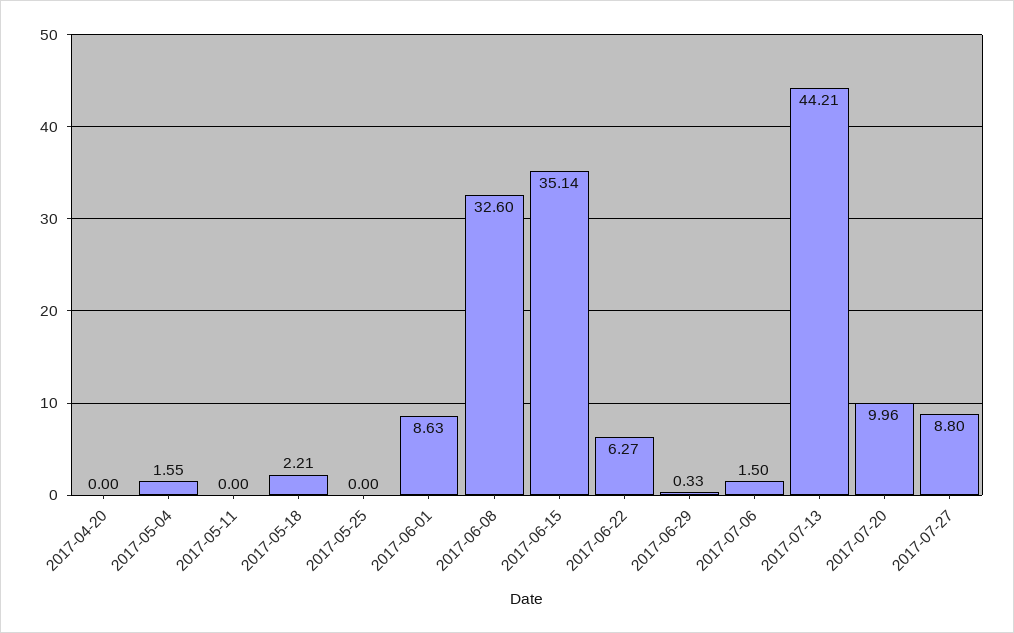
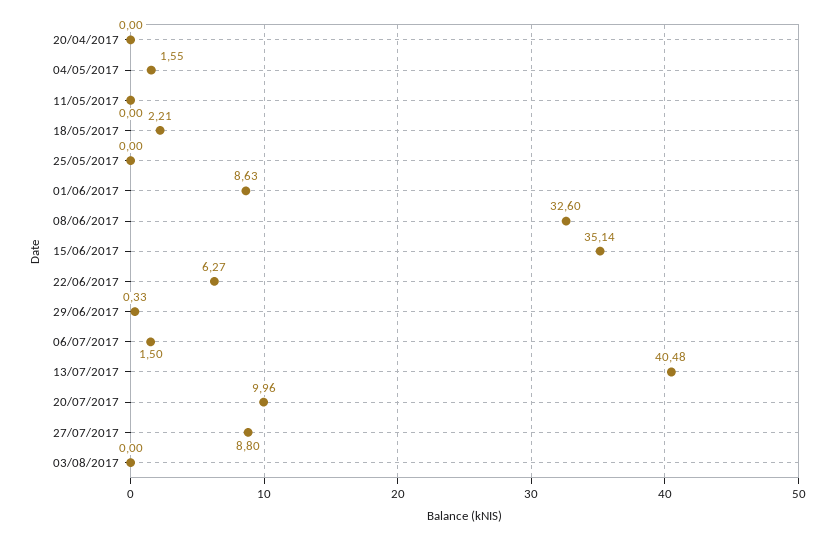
2017-07-13: 44.21 -> 40.48
03/08/2017: none -> 0

